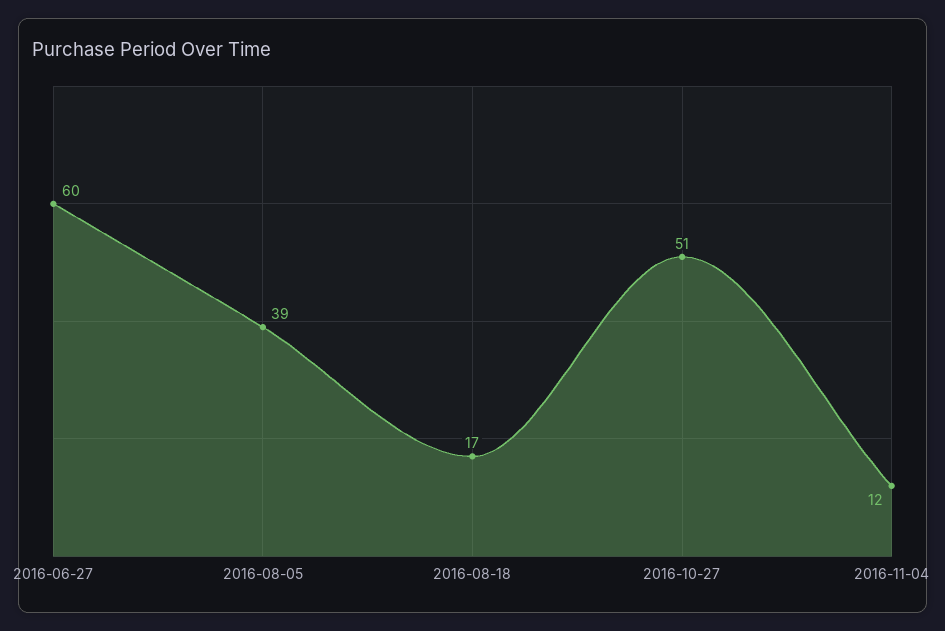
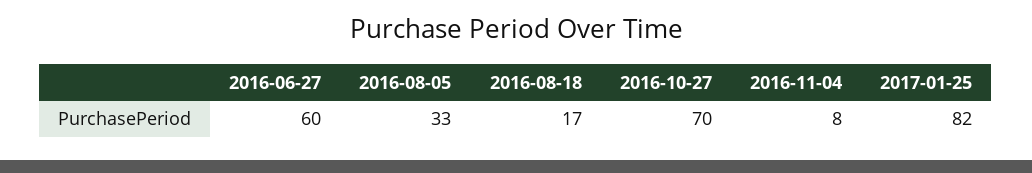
2016-08-05: 39 -> 33
2016-10-27: 51 -> 70
2016-11-04: 12 -> 8
2017-01-25: none -> 82

